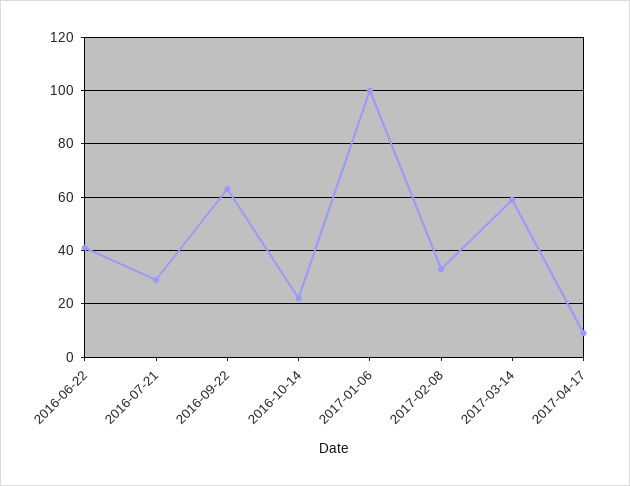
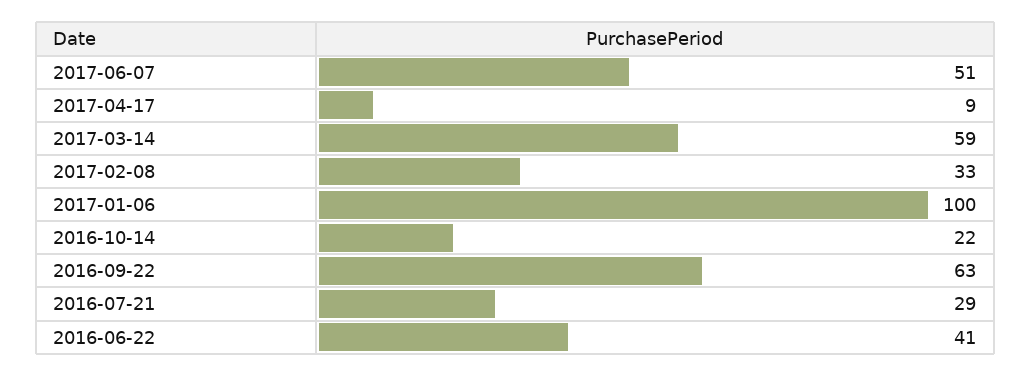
2017-06-07: none -> 51

